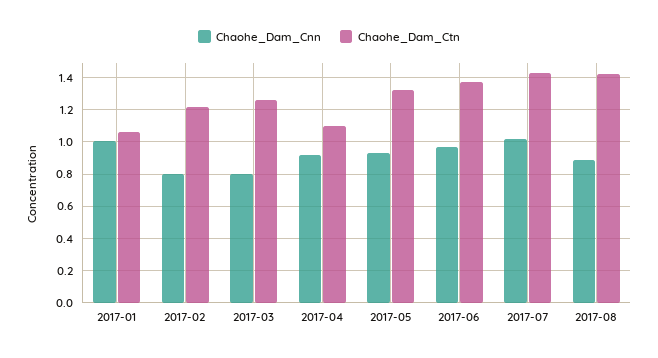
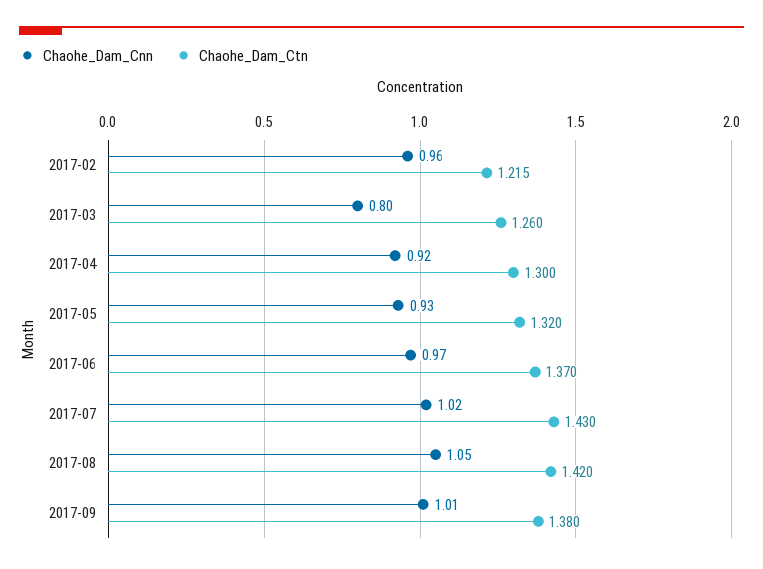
Chaohe_Dam_Cnn, 2017-01: 1 -> none
Chaohe_Dam_Ctn, 2017-01: 1.05 -> none
Chaohe_Dam_Cnn, 2017-02: 0.8 -> 0.96
Chaohe_Dam_Ctn, 2017-04: 1.1 -> 1.3
Chaohe_Dam_Cnn, 2017-08: 0.9 -> 1.05
Chaohe_Dam_Cnn, 2017-09: none -> 1.01
Chaohe_Dam_Ctn, 2017-09: none -> 1.38

